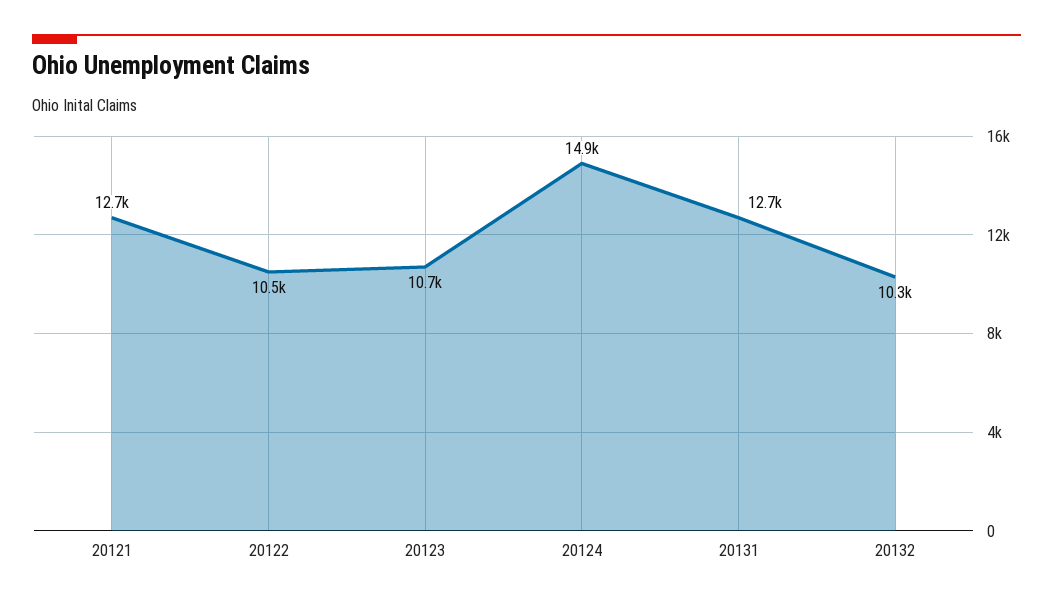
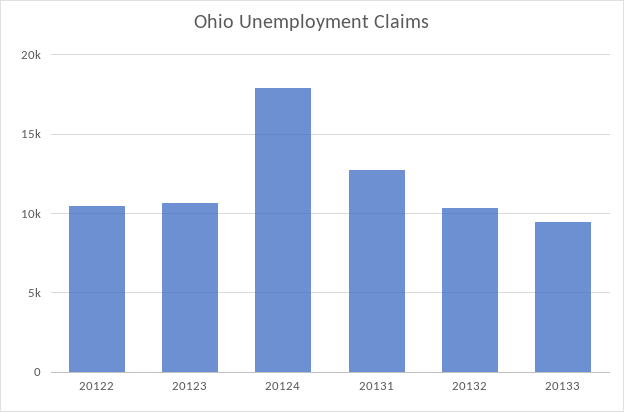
20121: 12700 -> none
20124: 14900 -> 18000
20133: none -> 9500

